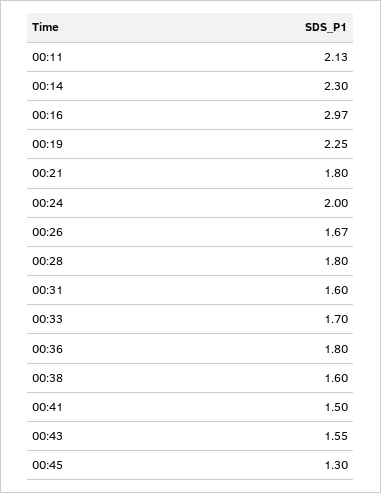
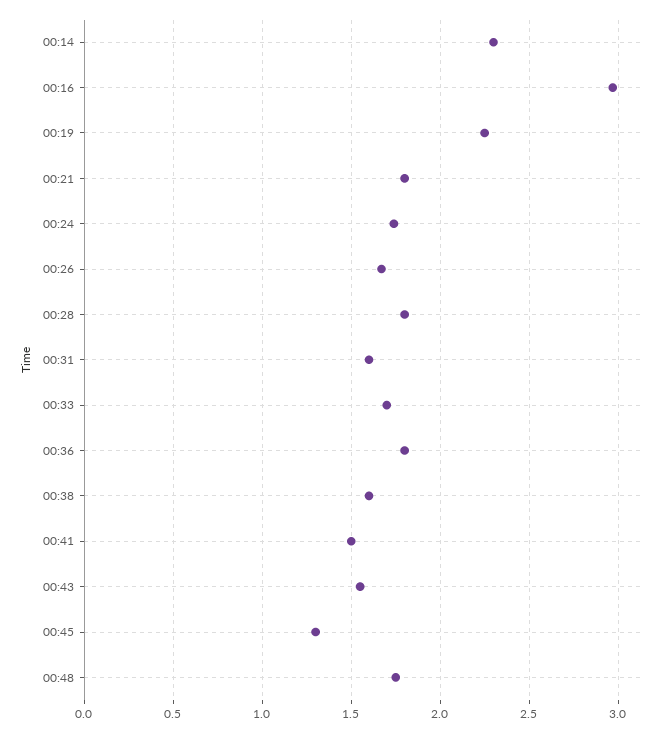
00:11: 2.13 -> none
00:24: 2 -> 1.75
00:48: none -> 1.75

